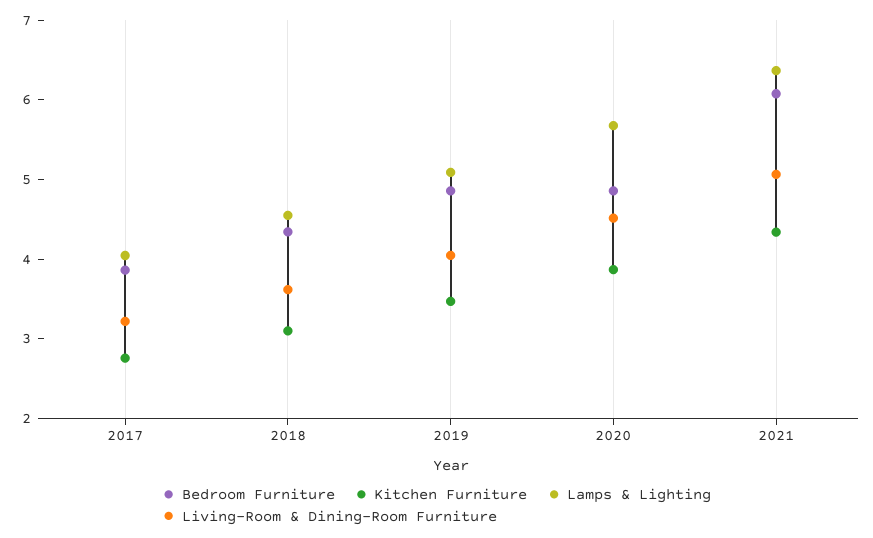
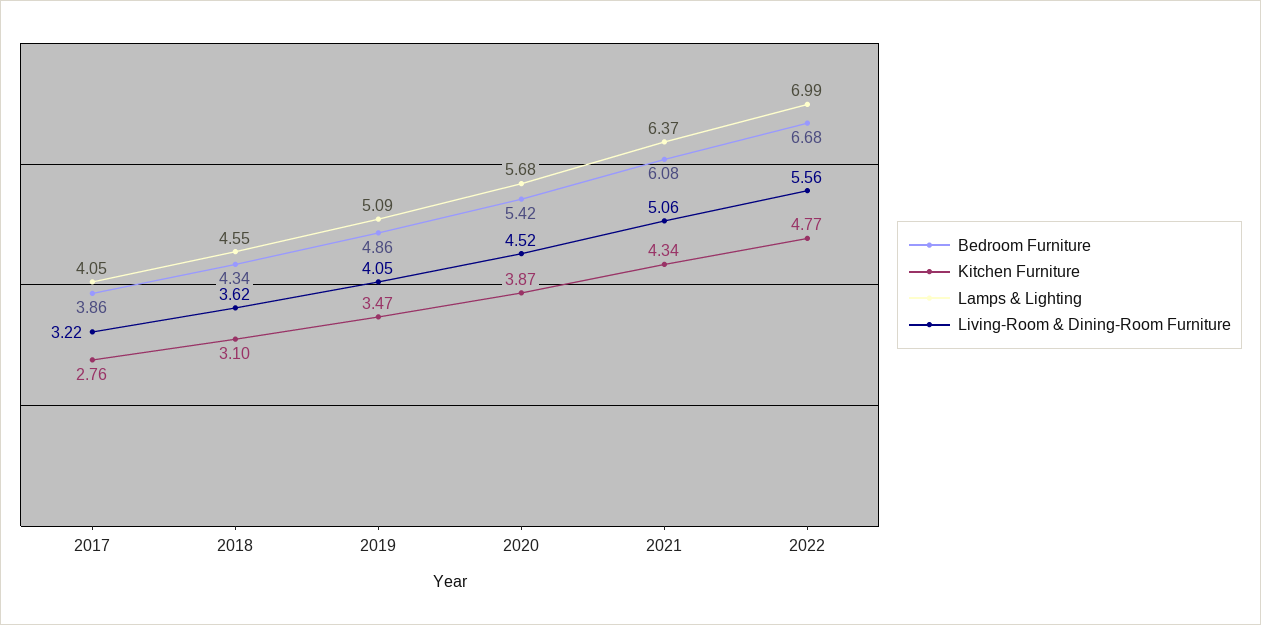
Bedroom Furniture, 2020: 4.8 -> 5.42
Bedroom Furniture, 2022: none -> 6.68
Kitchen Furniture, 2022: none -> 4.77
Lamps & Lighting, 2022: none -> 6.99
Living-Room & Dining-Room Furniture, 2022: none -> 5.56

